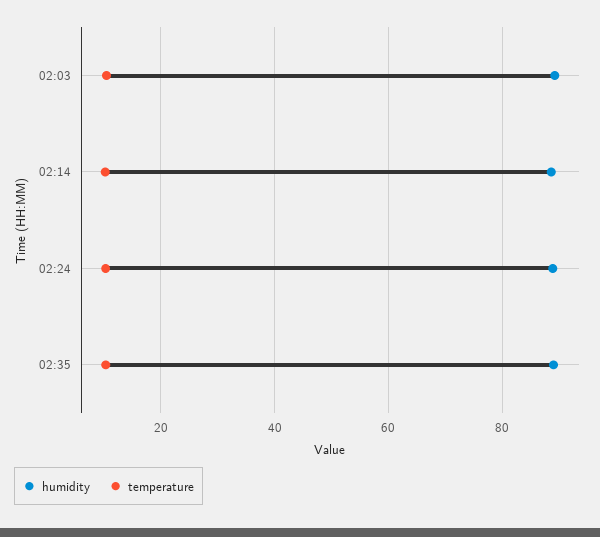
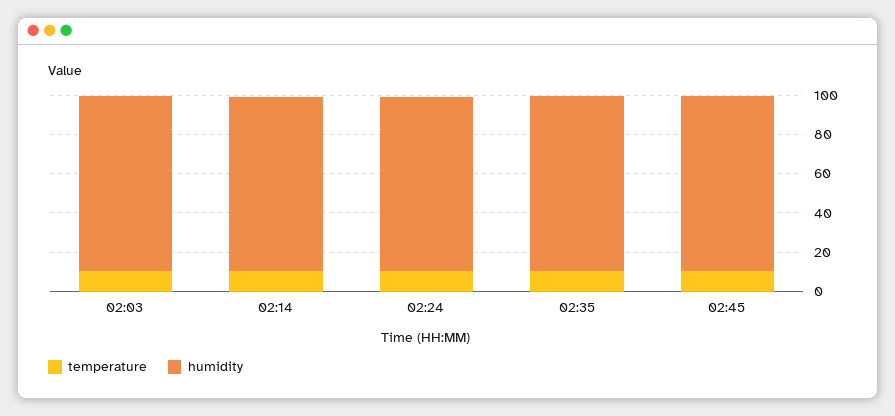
temperature, 02:45: none -> 10
humidity, 02:45: none -> 90

